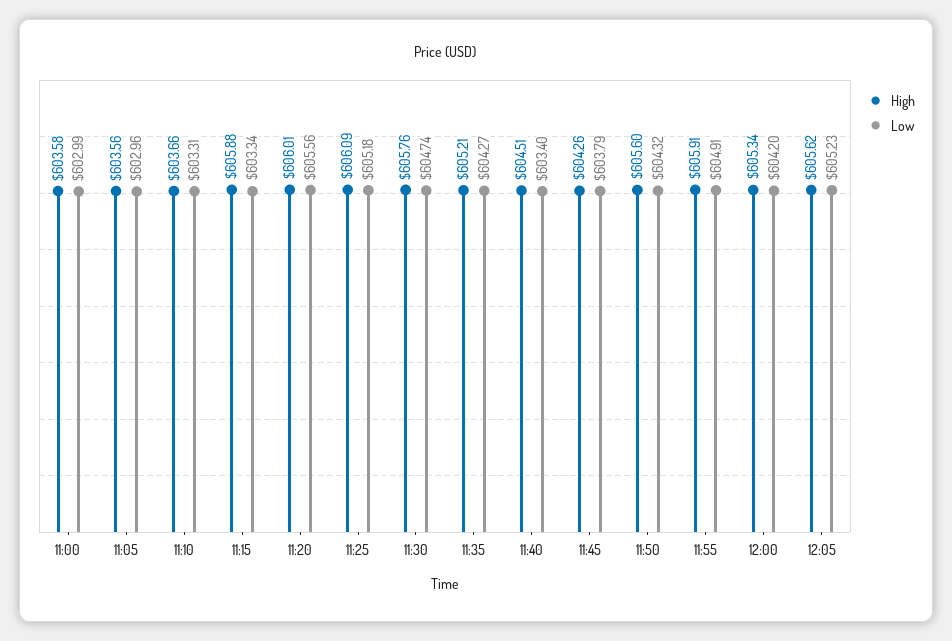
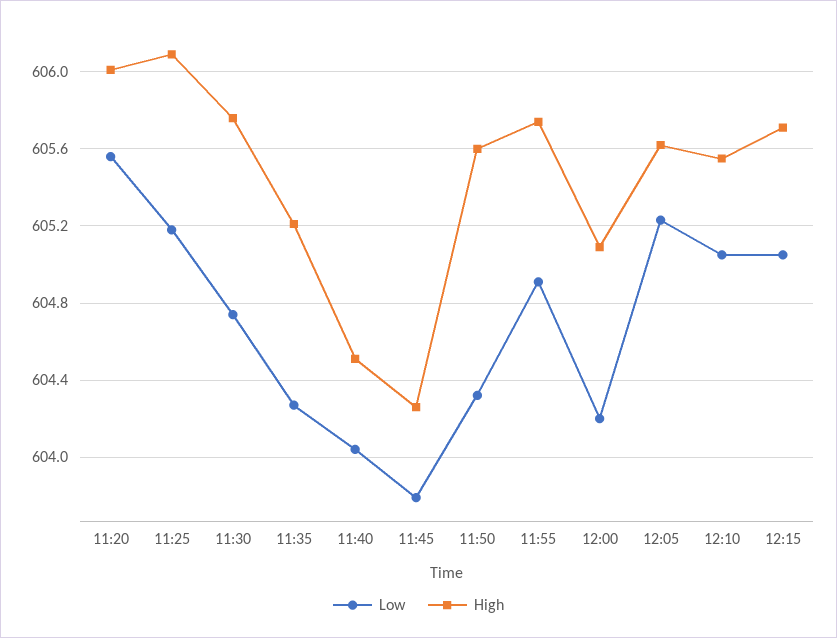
High, 11:00: 603.58 -> none
Low, 11:00: 602.99 -> none
High, 11:05: 603.56 -> none
Low, 11:05: 602.96 -> none
High, 11:10: 603.66 -> none
Low, 11:10: 603.31 -> none
High, 11:15: 605.88 -> none
Low, 11:15: 603.34 -> none
Low, 11:40: 603.4 -> 604.05
High, 11:55: 605.91 -> 605.75
High, 12:00: 605.34 -> 605.1
Low, 12:10: none -> 605.05
High, 12:10: none -> 605.55
Low, 12:15: none -> 605.05
High, 12:15: none -> 605.7

